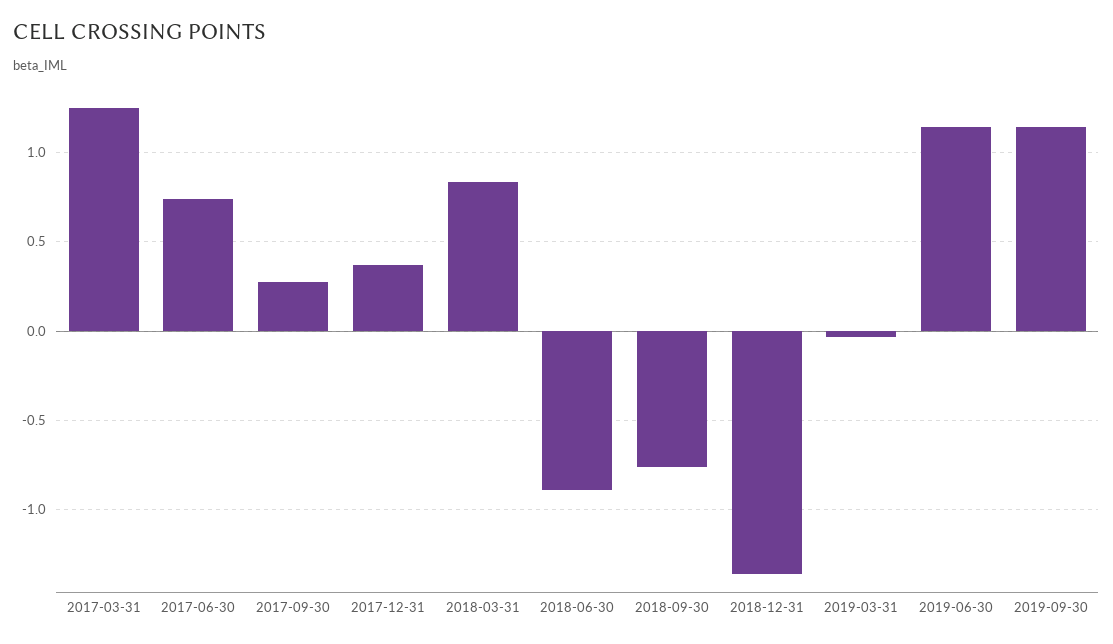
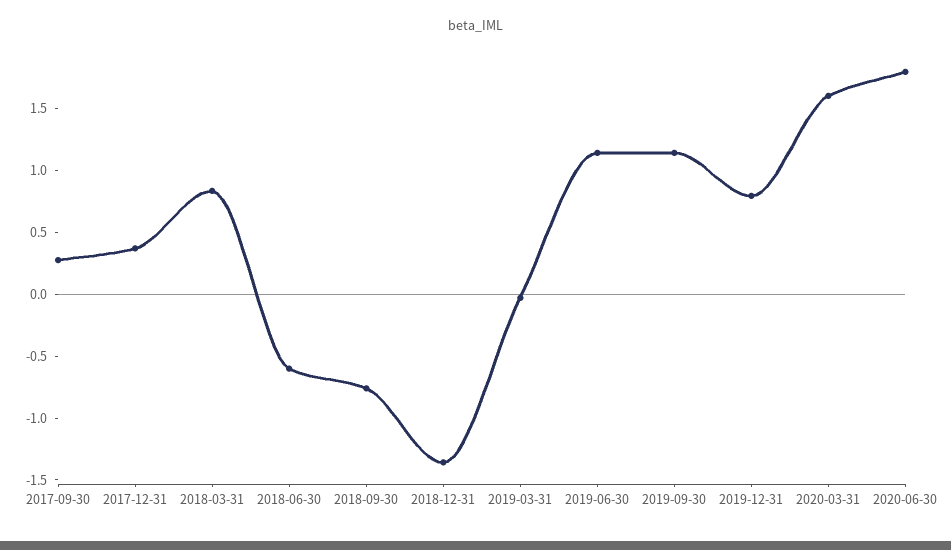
2017-03-31: 1.25 -> none
2017-06-30: 0.75 -> none
2018-06-30: -0.9 -> -0.6
2019-12-31: none -> 0.8
2020-03-31: none -> 1.6
2020-06-30: none -> 1.8

